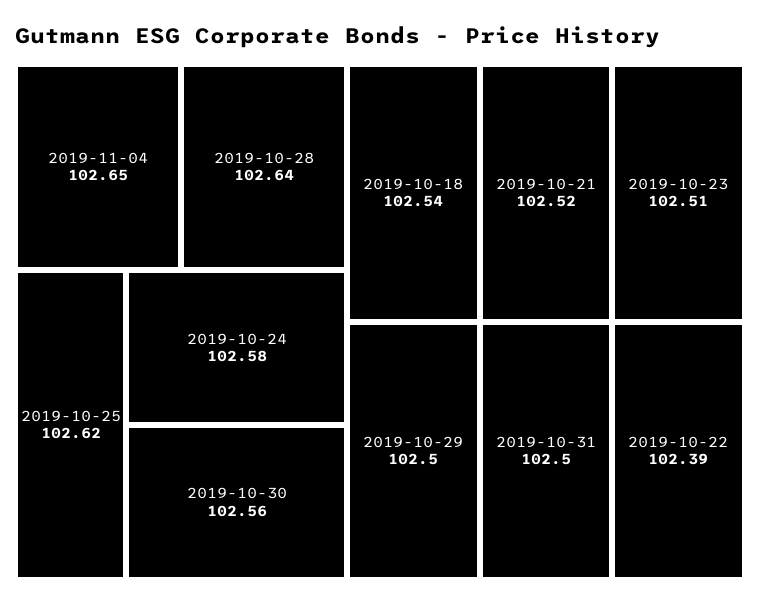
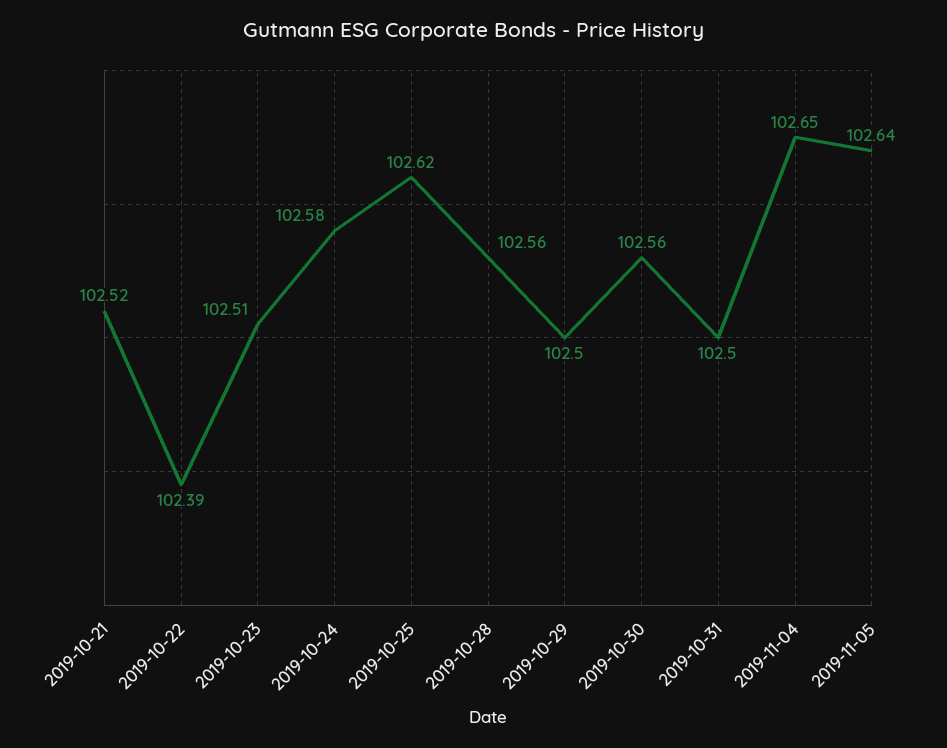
2019-10-28: 102.64 -> 102.56
2019-10-18: 102.54 -> none
2019-11-05: none -> 102.64

